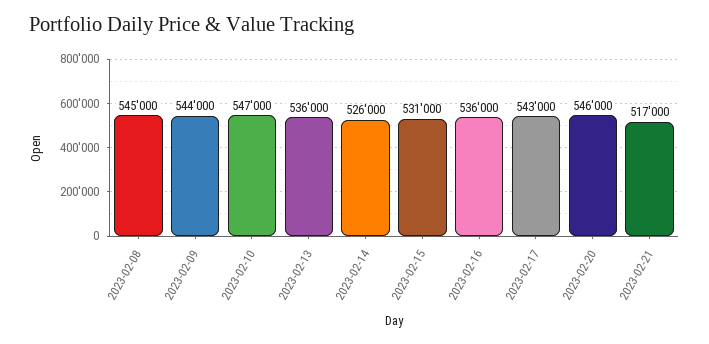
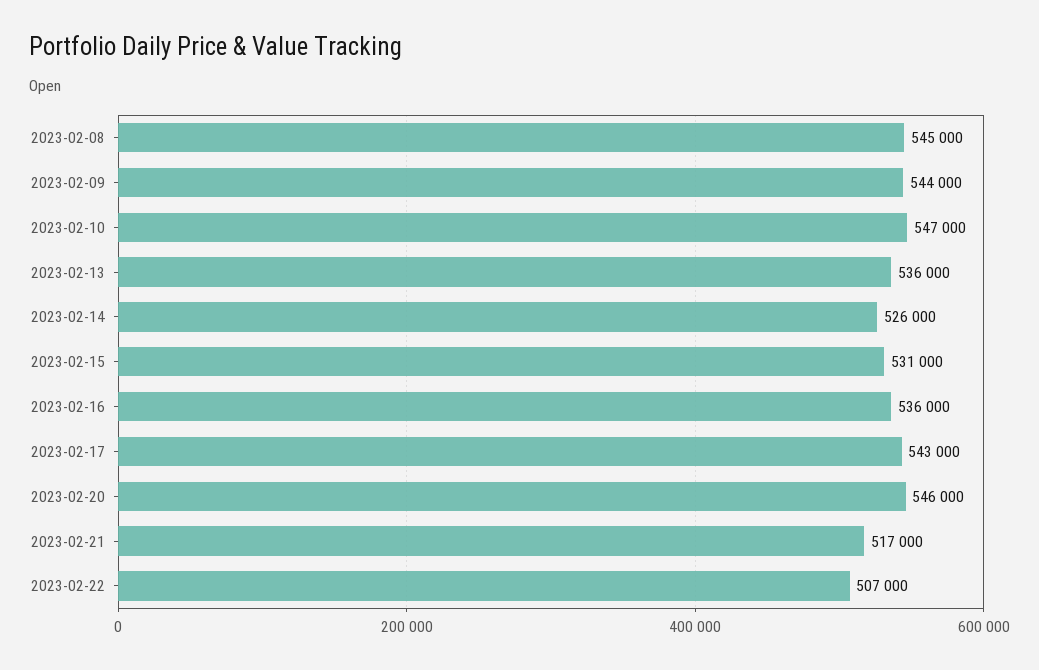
2023-02-22: none -> 507000

